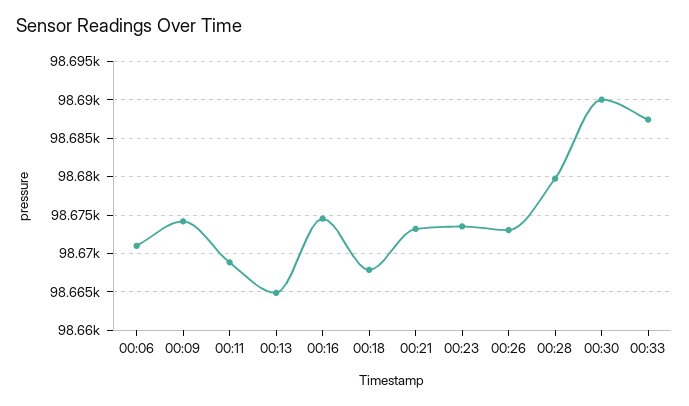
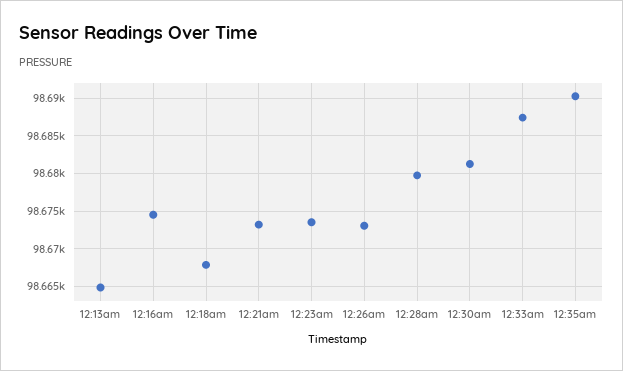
00:06: 98671 -> none
00:09: 98674 -> none
00:11: 98669 -> none
00:30: 98690 -> 98681
12:35am: none -> 98690

